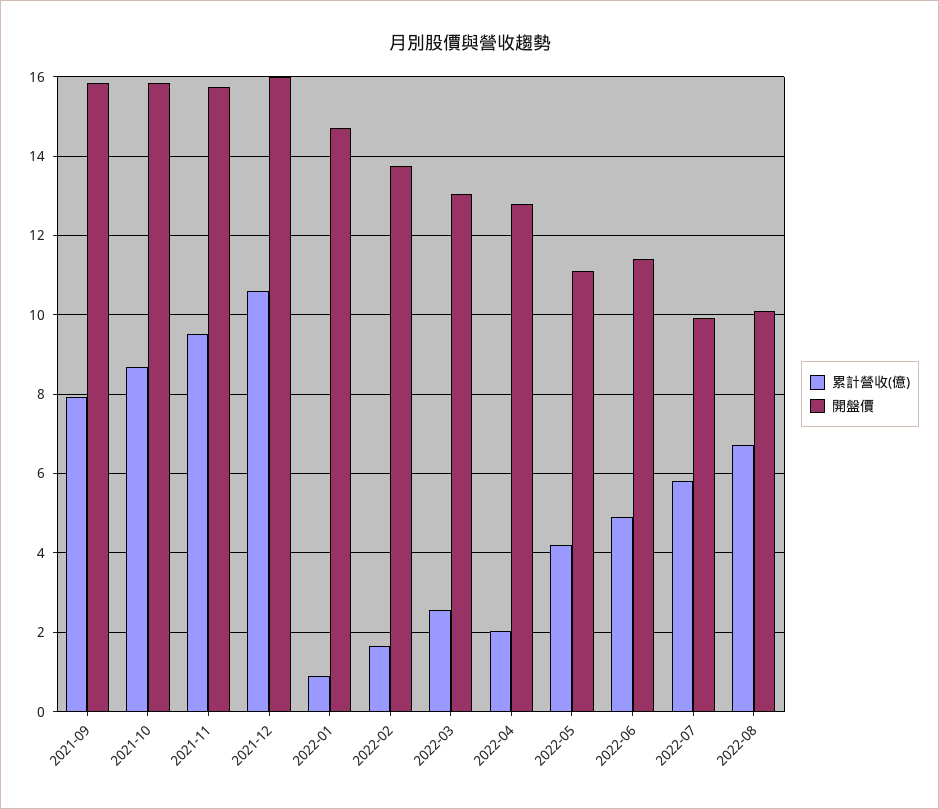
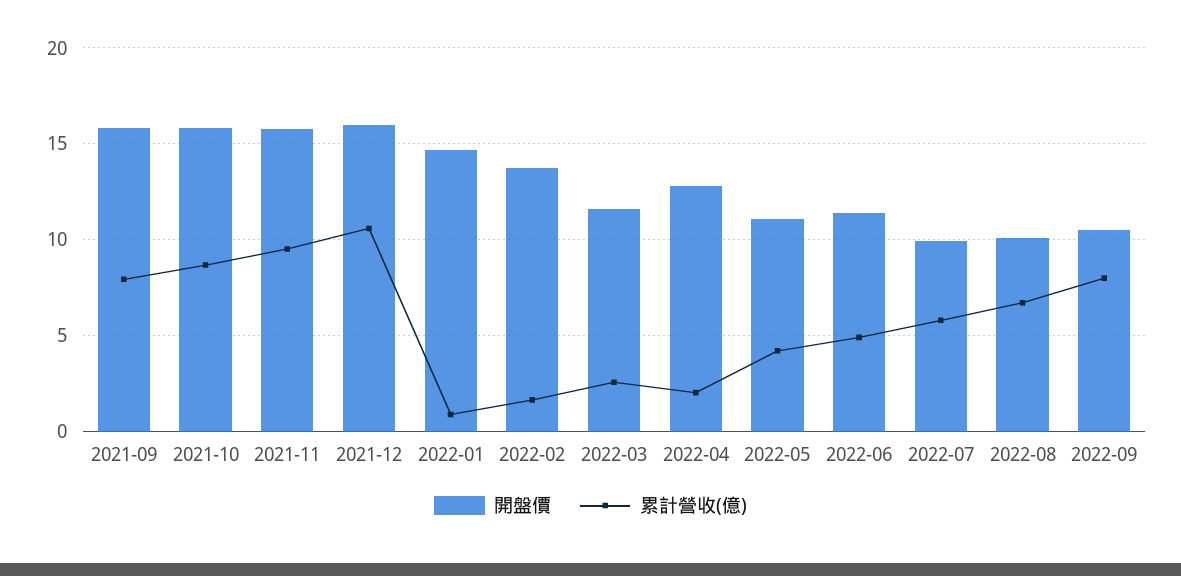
開盤價, 2022-03: 13 -> 11.5
開盤價, 2022-09: none -> 10.5
累計營收(億), 2022-09: none -> 8

